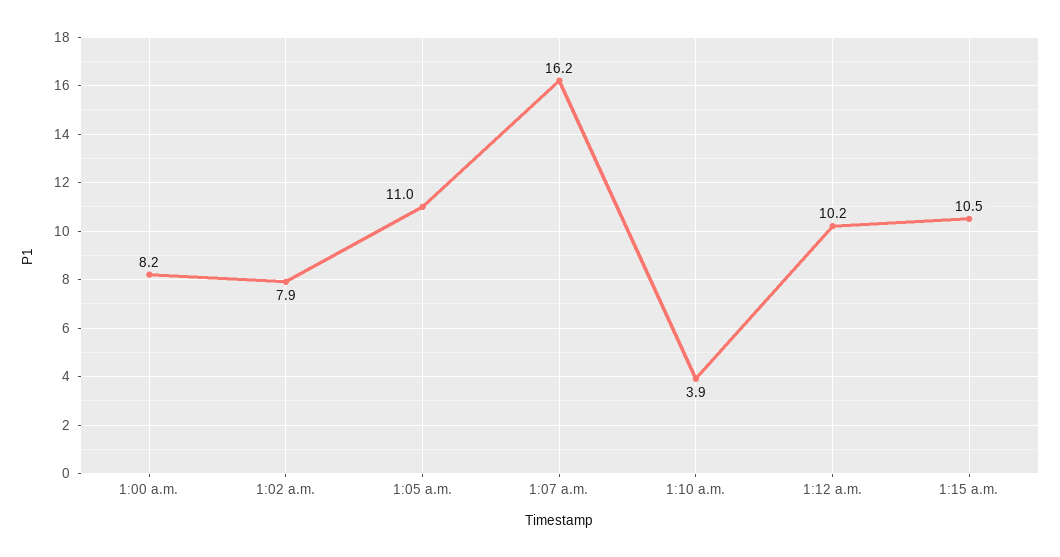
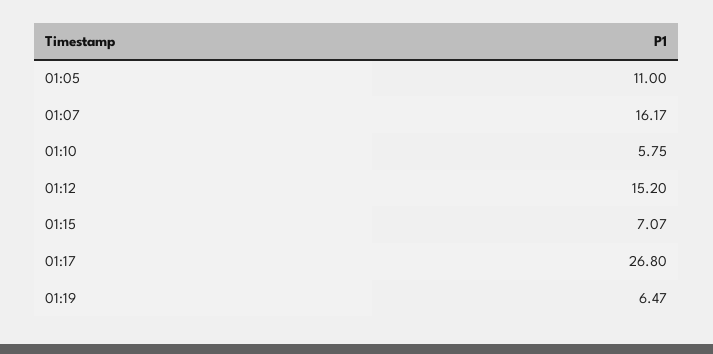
1:00 a.m.: 8.2 -> none
1:02 a.m.: 7.9 -> none
1:10 a.m.: 3.9 -> 5.75
1:12 a.m.: 10.2 -> 15.2
1:15 a.m.: 10.5 -> 7.07
01:17: none -> 26.8
01:19: none -> 6.47

